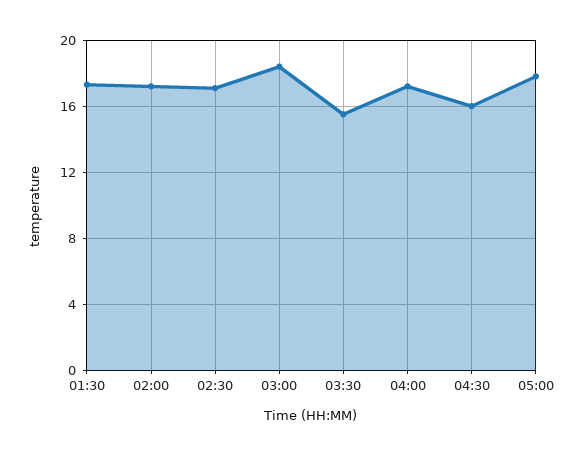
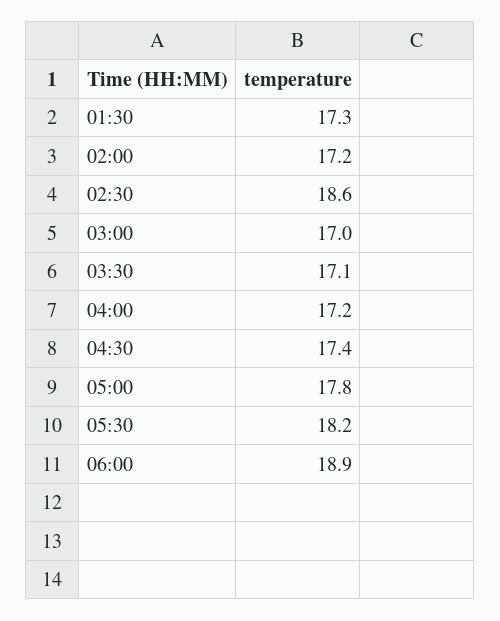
02:30: 17 -> 18.6
03:00: 18.5 -> 17
03:30: 15.5 -> 17.1
04:30: 16 -> 17.4
05:30: none -> 18.2
06:00: none -> 18.9

